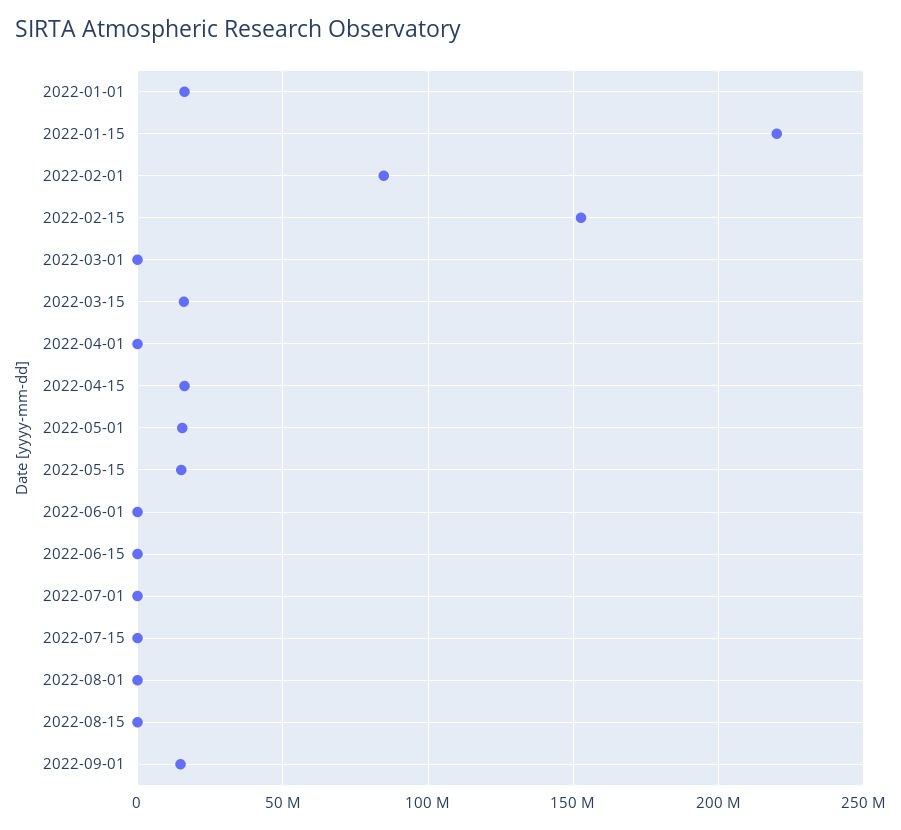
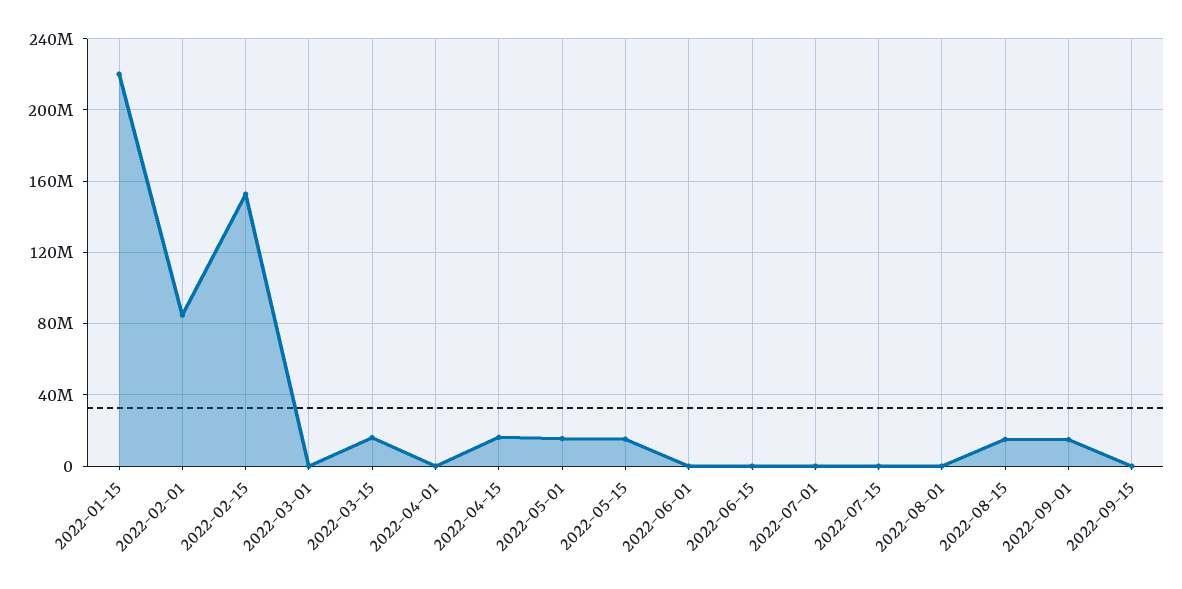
2022-01-01: 15000000 -> none
2022-08-15: 0 -> 15000000
2022-09-15: none -> 0

